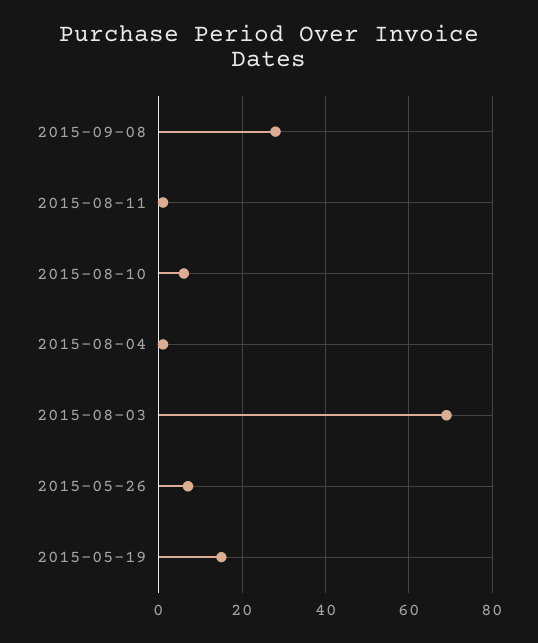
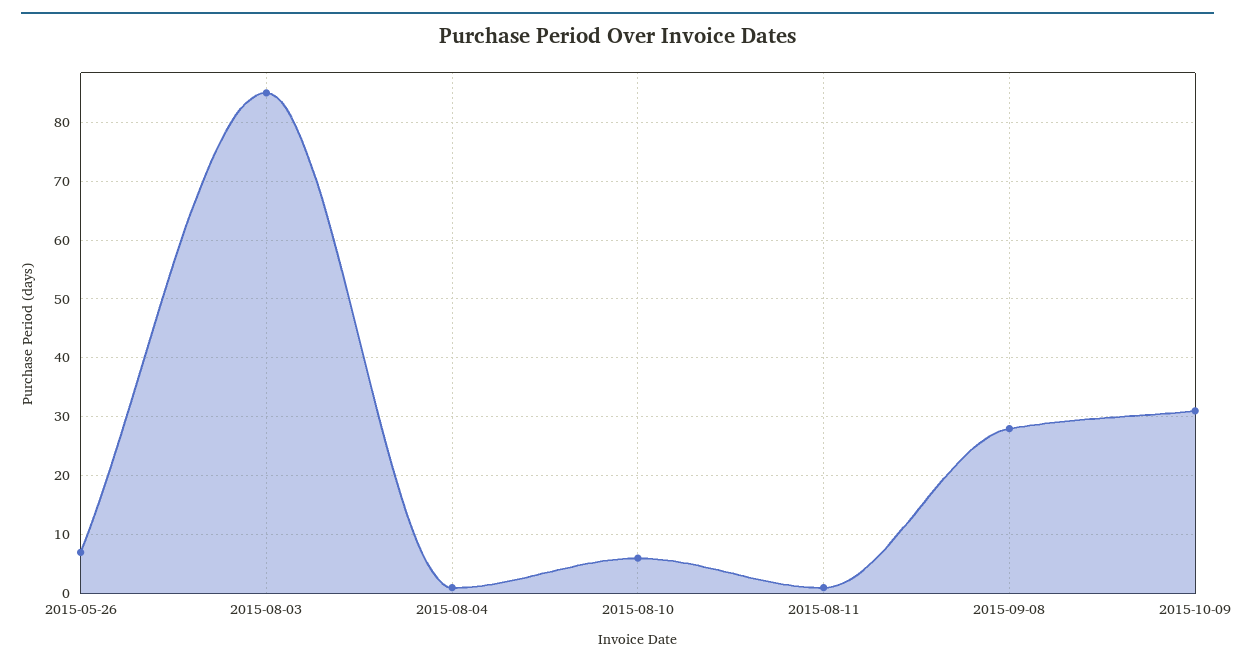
2015-08-03: 70 -> 85
2015-05-19: 15 -> none
2015-10-09: none -> 30

